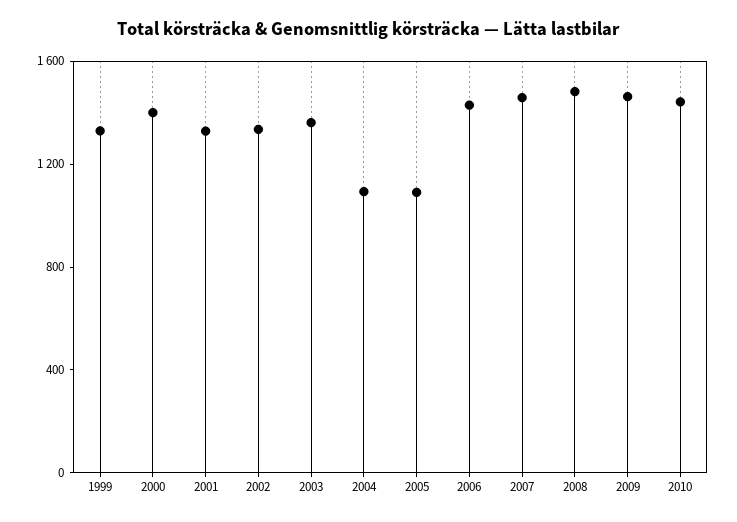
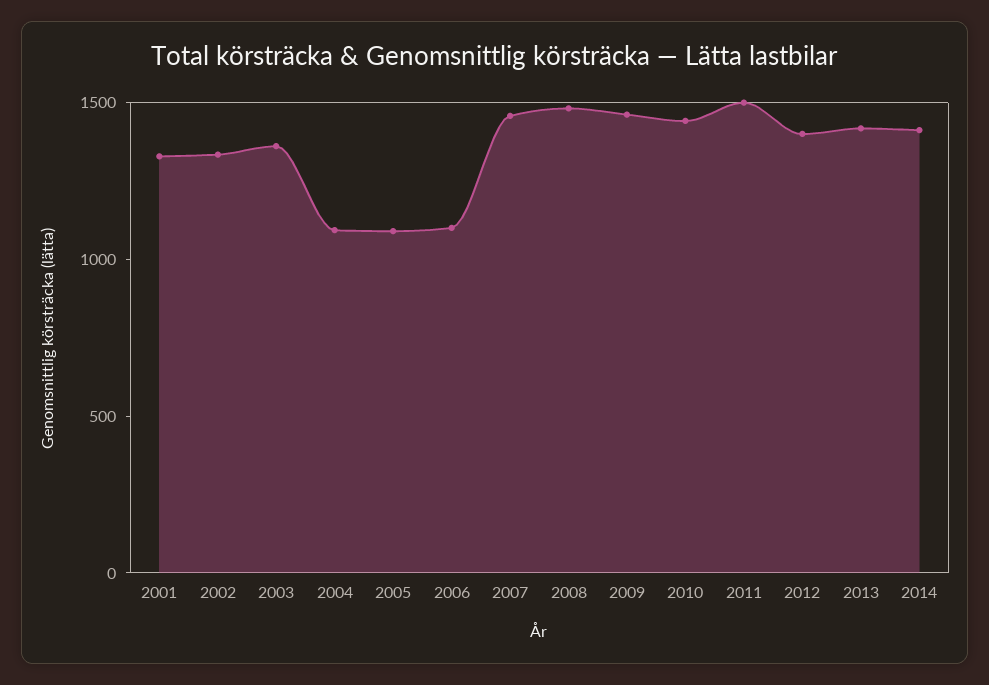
1999: 1300 -> none
2000: 1400 -> none
2006: 1400 -> 1100
2011: none -> 1500
2012: none -> 1400
2013: none -> 1400
2014: none -> 1400

